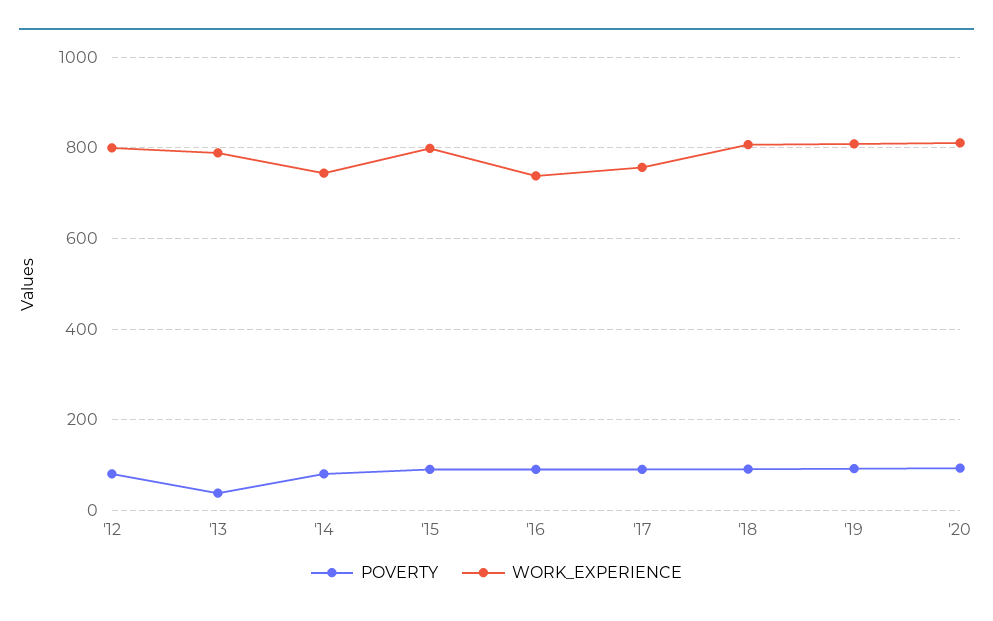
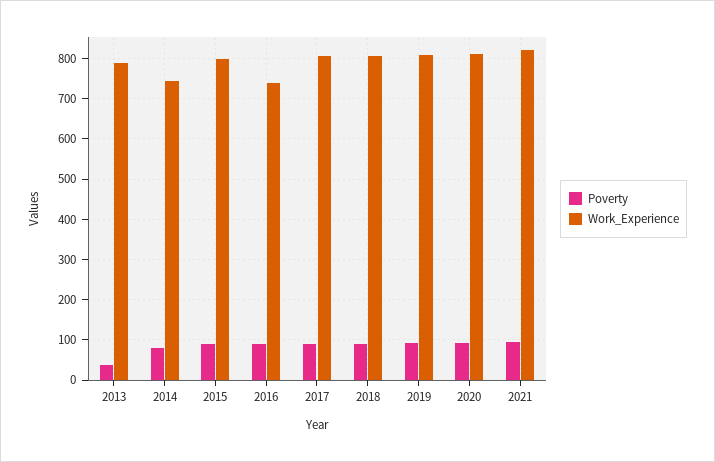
POVERTY, '12: 80 -> none
WORK_EXPERIENCE, '12: 800 -> none
WORK_EXPERIENCE, '17: 760 -> 800
POVERTY, 2021: none -> 100
WORK_EXPERIENCE, 2021: none -> 820

